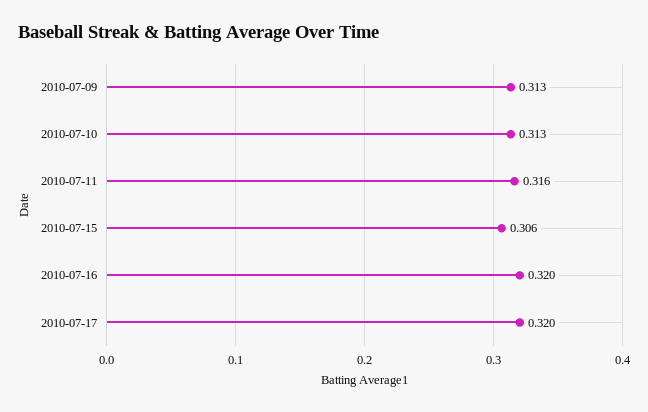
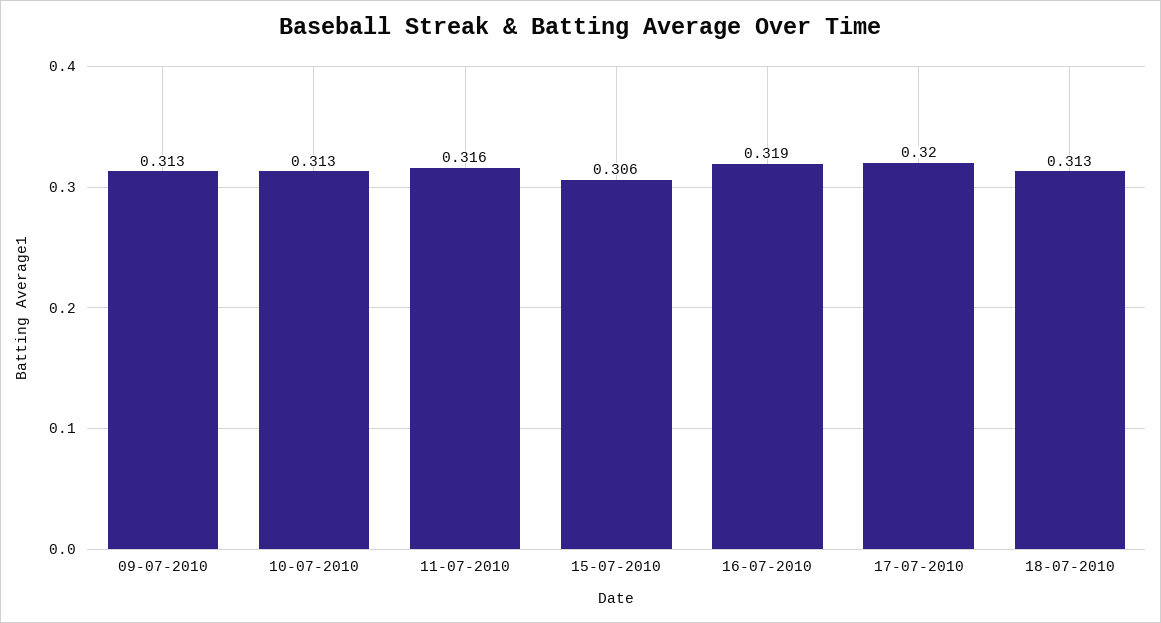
2010-07-16: 0.32 -> 0.319
18-07-2010: none -> 0.313

